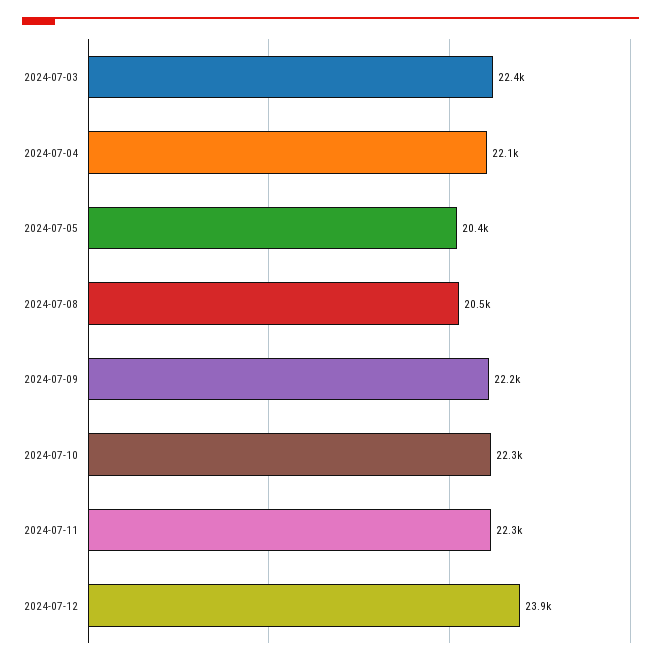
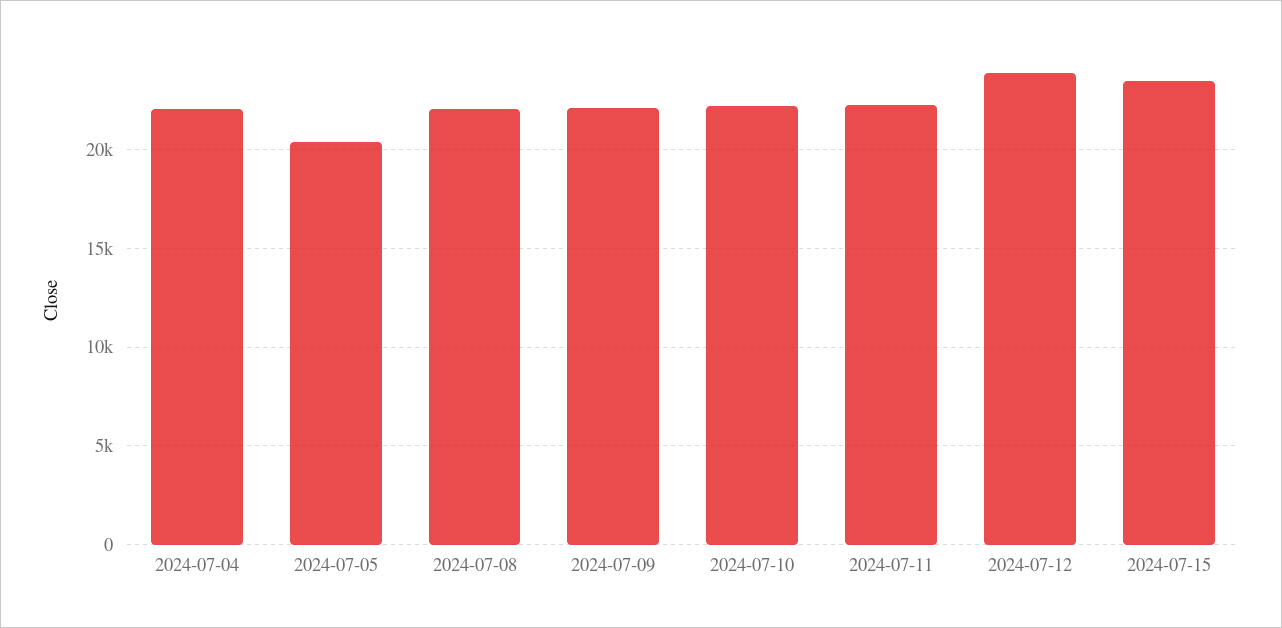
2024-07-03: 22400 -> none
2024-07-08: 20500 -> 22000
2024-07-15: none -> 23500

